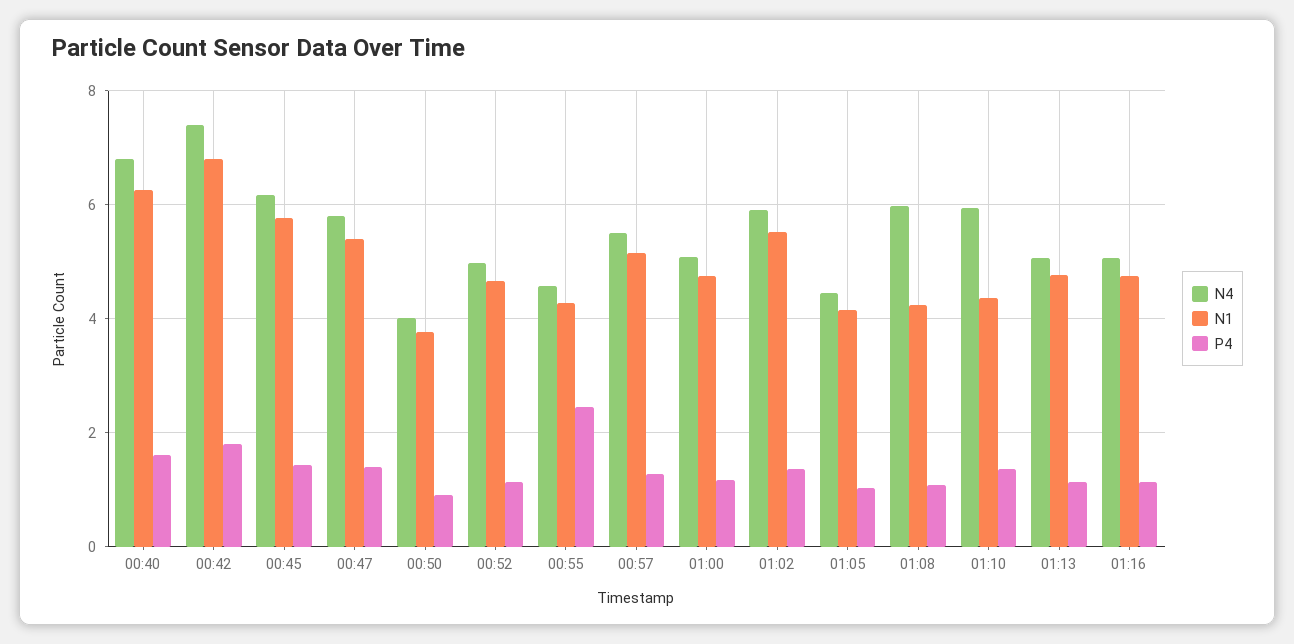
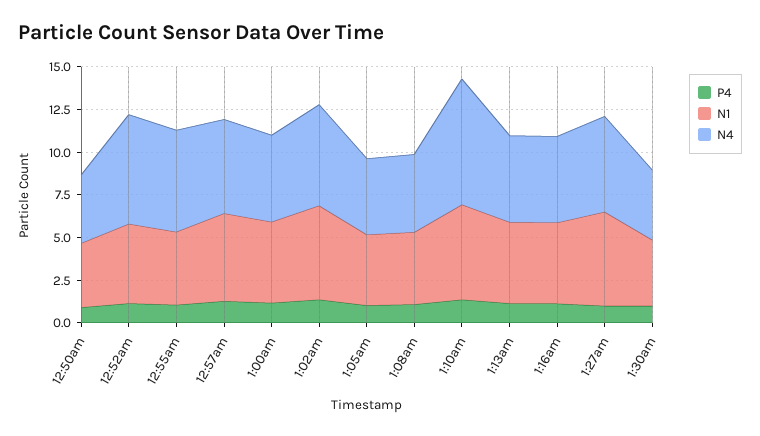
N4, 00:40: 6.8 -> none
N1, 00:40: 6.2 -> none
P4, 00:40: 1.6 -> none
N4, 00:42: 7.4 -> none
N1, 00:42: 6.8 -> none
P4, 00:42: 1.8 -> none
N4, 00:45: 6.2 -> none
N1, 00:45: 5.8 -> none
P4, 00:45: 1.4 -> none
N4, 00:47: 5.8 -> none
N1, 00:47: 5.4 -> none
P4, 00:47: 1.4 -> none
N4, 00:52: 5 -> 6.5
N4, 00:55: 4.6 -> 6
P4, 00:55: 2.4 -> 1
N4, 01:08: 6 -> 4.5
N4, 01:10: 6 -> 7.5
N1, 01:10: 4.4 -> 5.5
P4, 1:27am: none -> 1
N1, 1:27am: none -> 5.5
N4, 1:27am: none -> 5.5
P4, 1:30am: none -> 1
N1, 1:30am: none -> 4
N4, 1:30am: none -> 4

